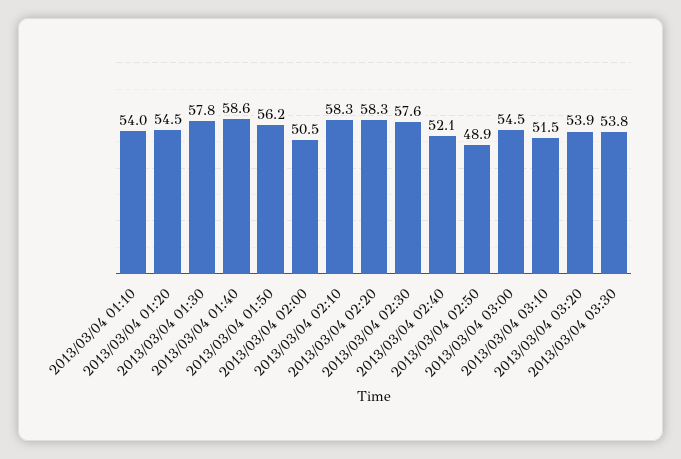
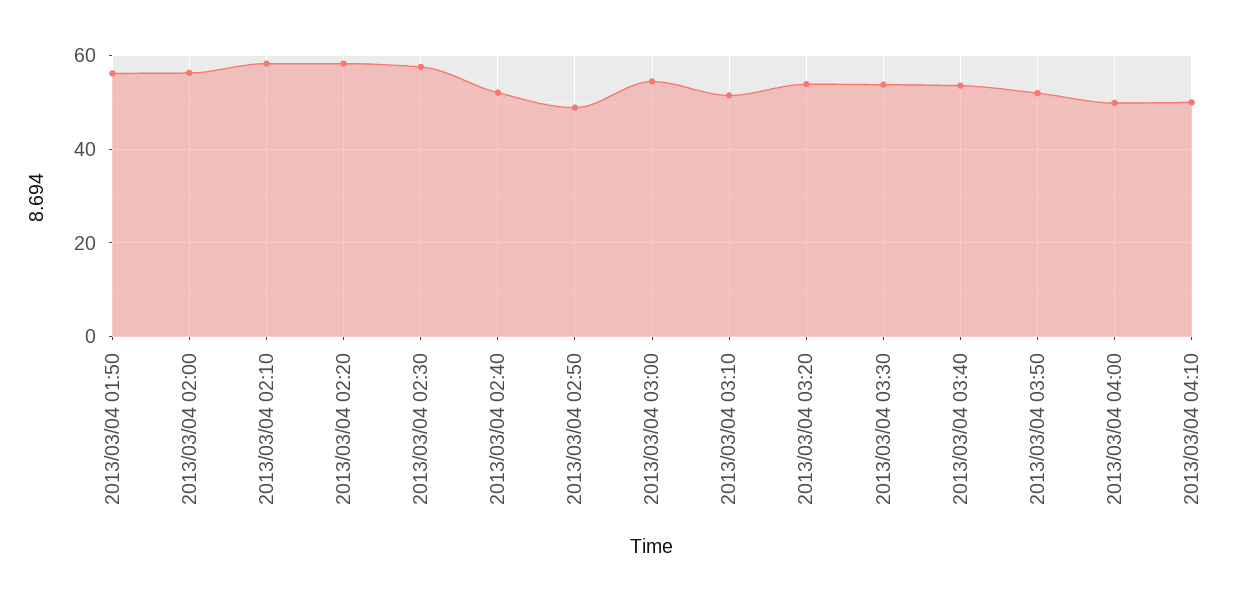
2013/03/04 01:10: 54 -> none
2013/03/04 01:20: 54.5 -> none
2013/03/04 01:30: 57.8 -> none
2013/03/04 01:40: 58.6 -> none
2013/03/04 02:00: 50.5 -> 56
2013/03/04 03:40: none -> 54
2013/03/04 03:50: none -> 52
2013/03/04 04:00: none -> 50
2013/03/04 04:10: none -> 50

